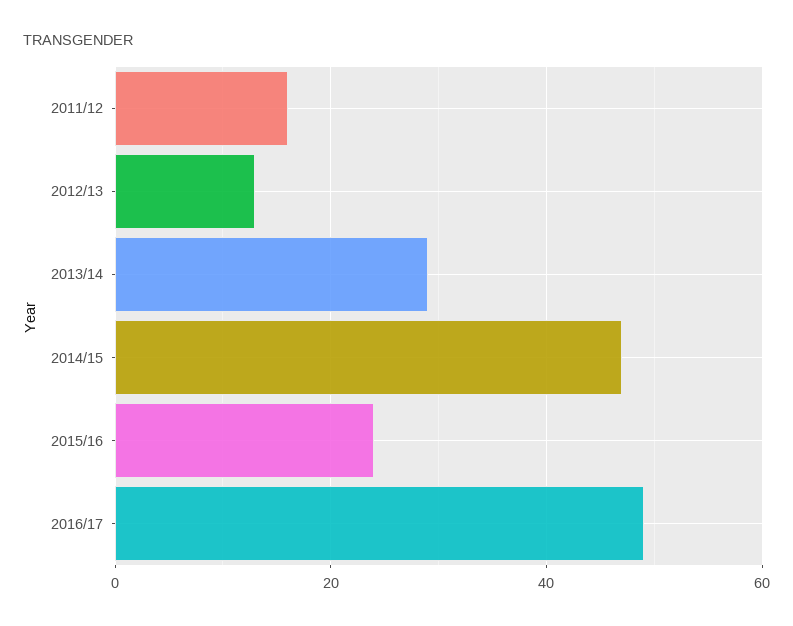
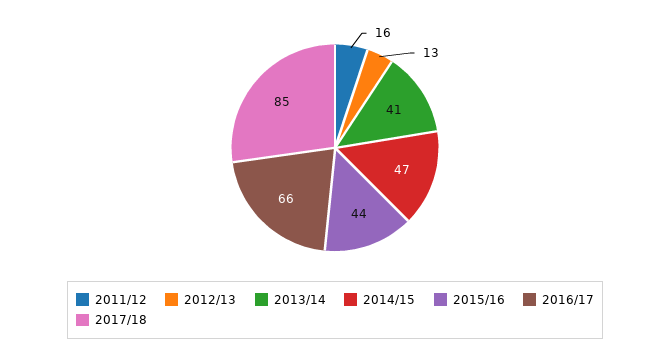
2013/14: 30 -> 41
2015/16: 25 -> 44
2016/17: 50 -> 66
2017/18: none -> 85

